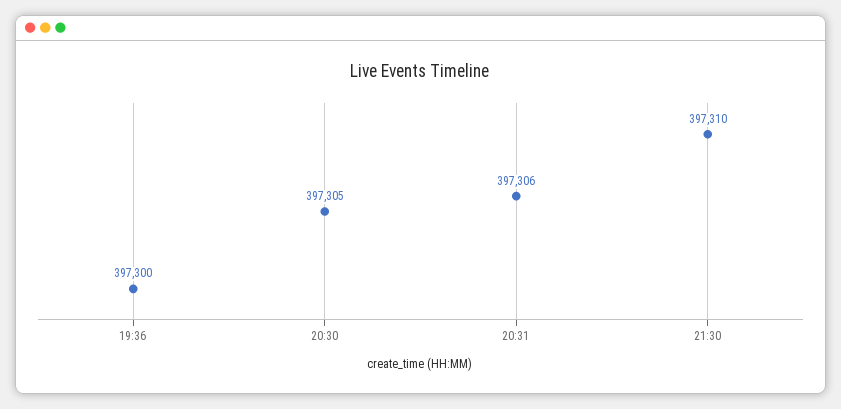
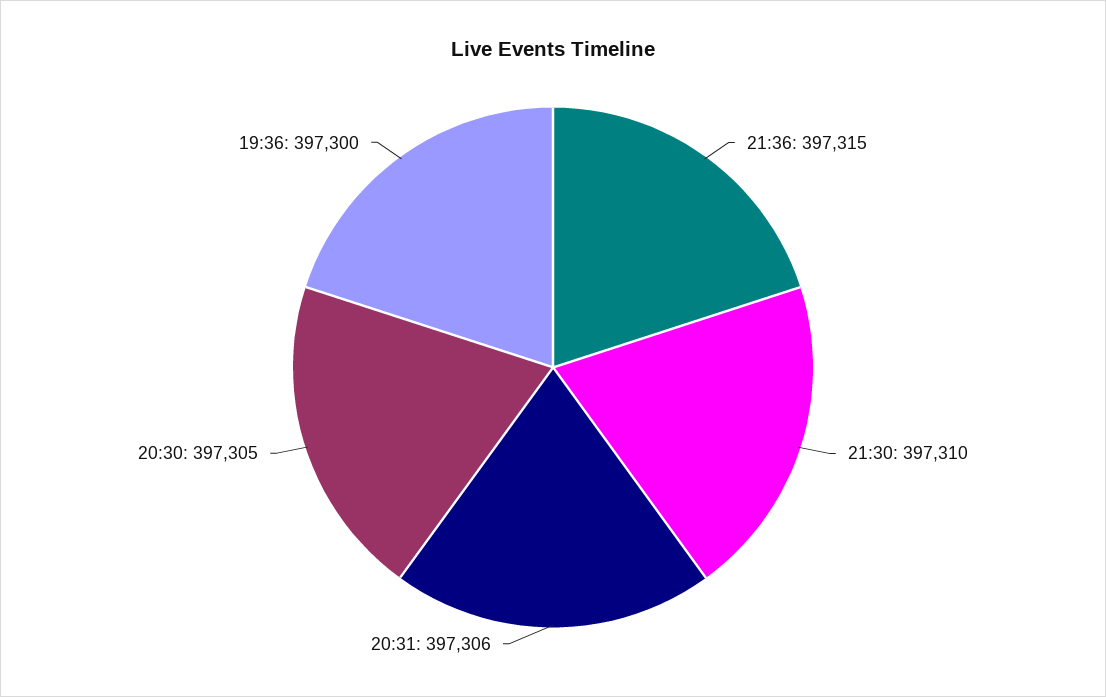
21:36: none -> 397315

